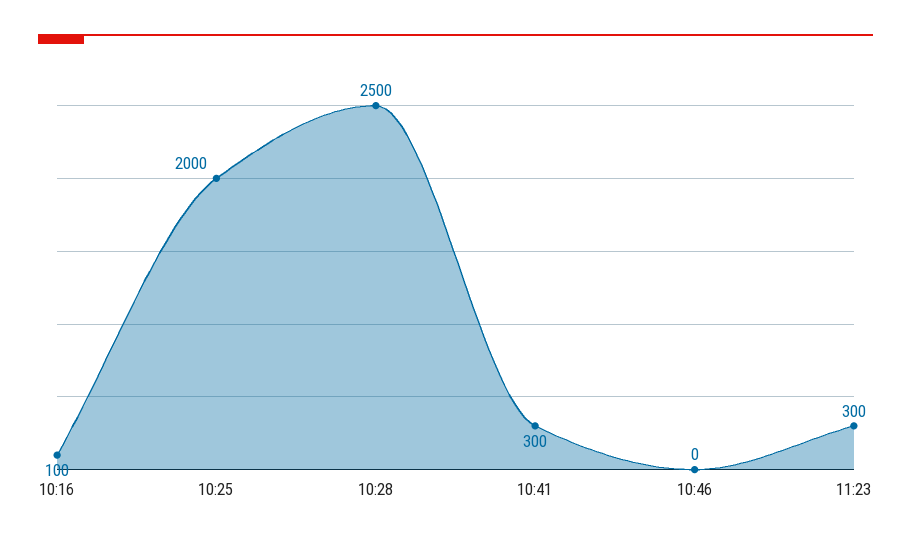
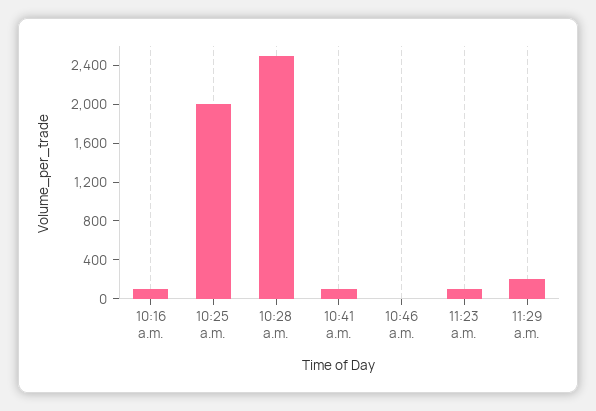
10:41: 300 -> 100
11:23: 300 -> 100
11:29 a.m.: none -> 200

